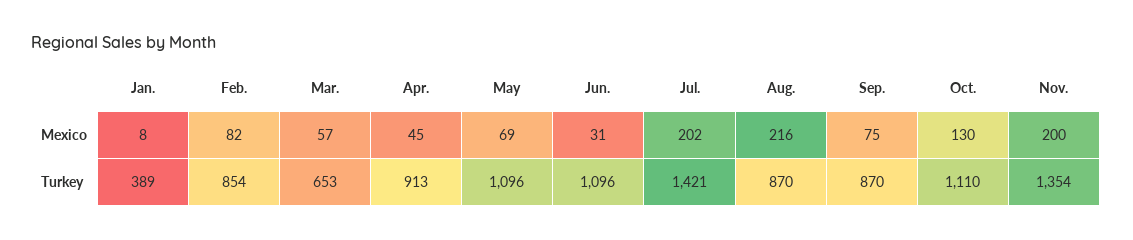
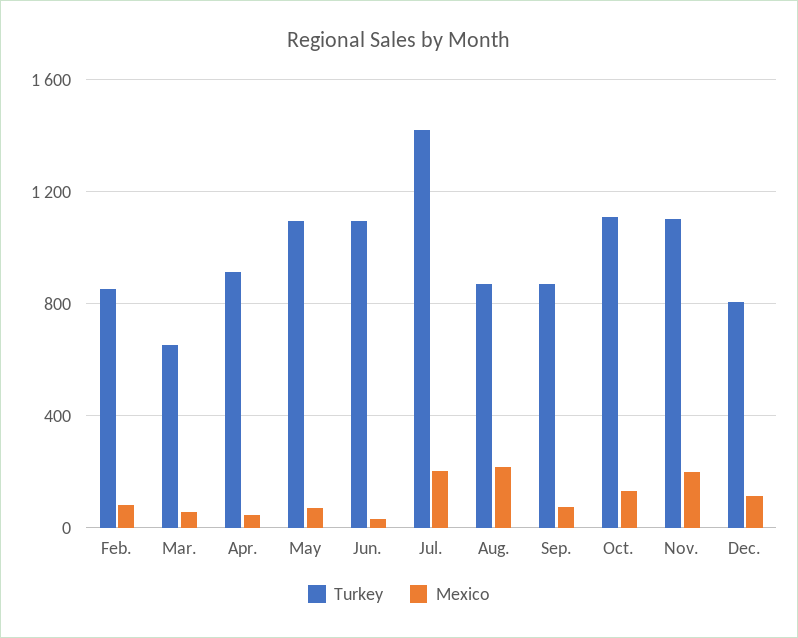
Mexico, Jan.: 8 -> none
Turkey, Jan.: 389 -> none
Turkey, Nov.: 1354 -> 1100
Turkey, Dec.: none -> 800
Mexico, Dec.: none -> 100

